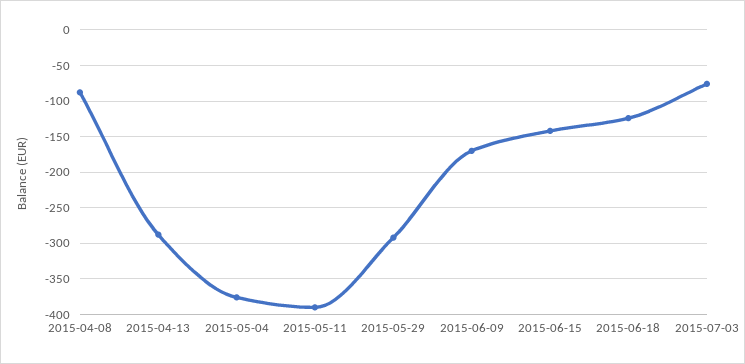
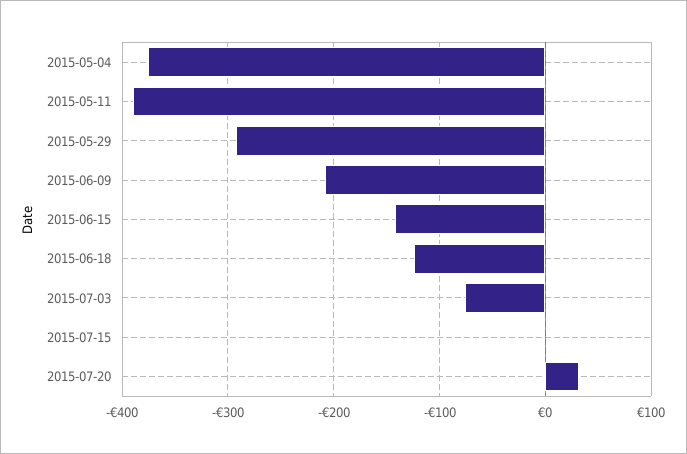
2015-04-08: -90 -> none
2015-04-13: -290 -> none
2015-06-09: -170 -> -210
2015-07-15: none -> 0
2015-07-20: none -> 30

